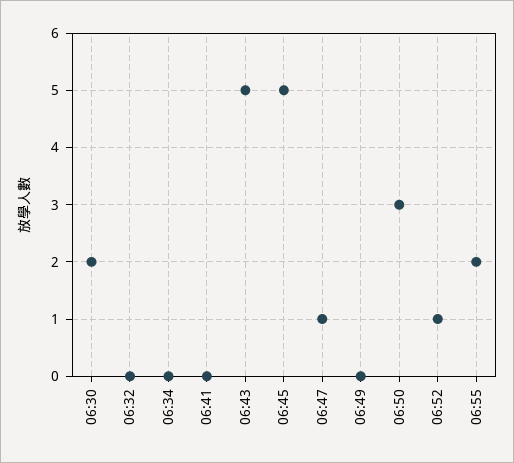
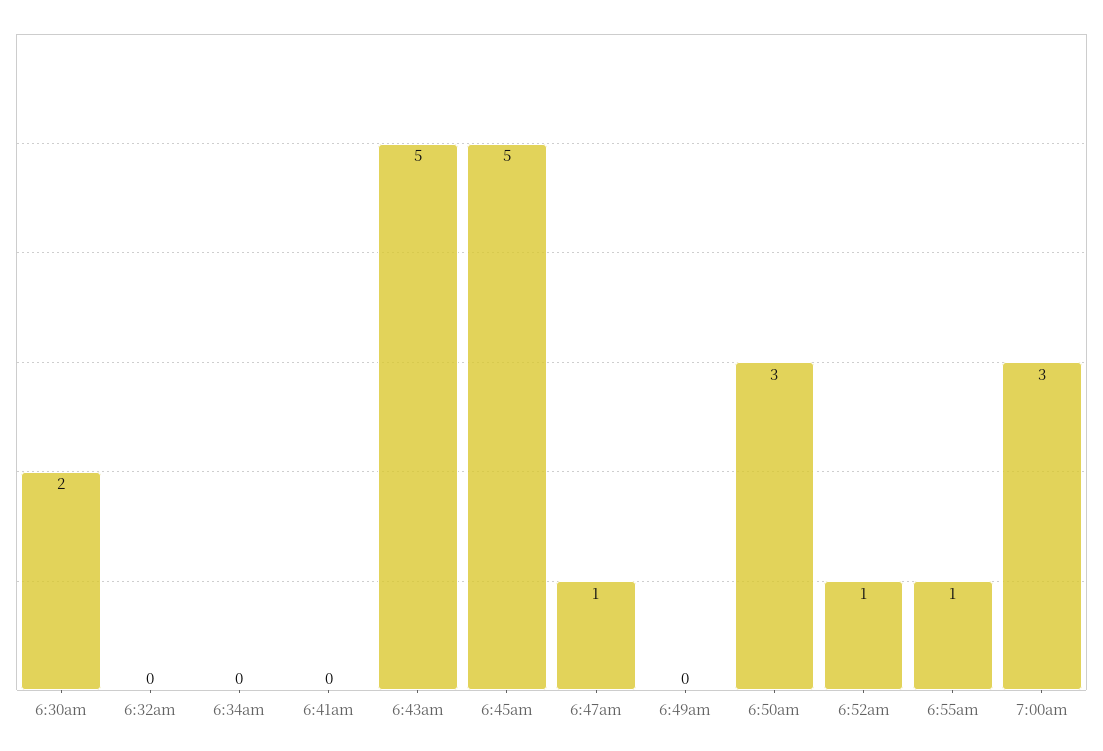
06:55: 2 -> 1
7:00am: none -> 3

